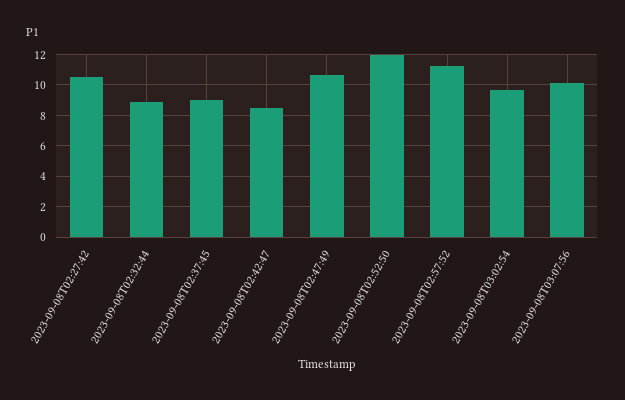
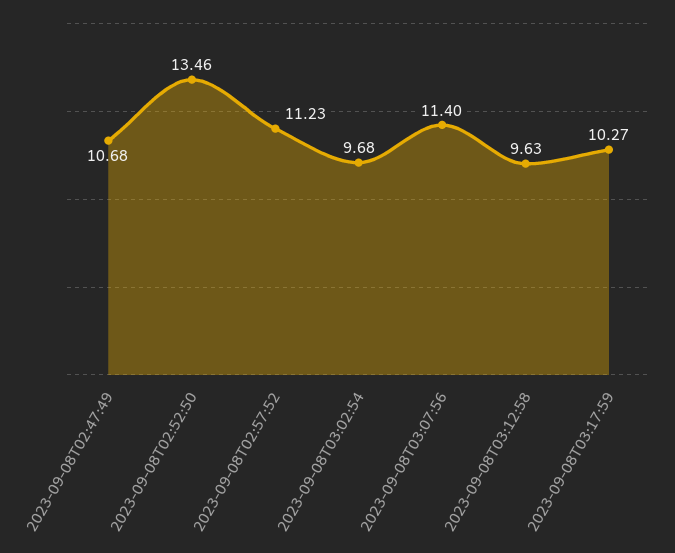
2023-09-08T02:27:42: 10.5 -> none
2023-09-08T02:32:44: 9 -> none
2023-09-08T02:37:45: 9 -> none
2023-09-08T02:42:47: 8.5 -> none
2023-09-08T02:52:50: 12 -> 13.46
2023-09-08T03:07:56: 10 -> 11.4
2023-09-08T03:12:58: none -> 9.63
2023-09-08T03:17:59: none -> 10.27

